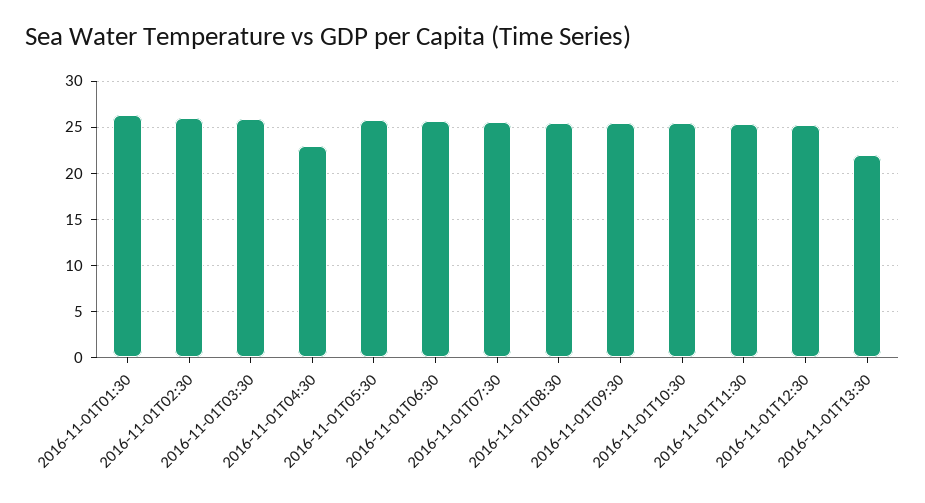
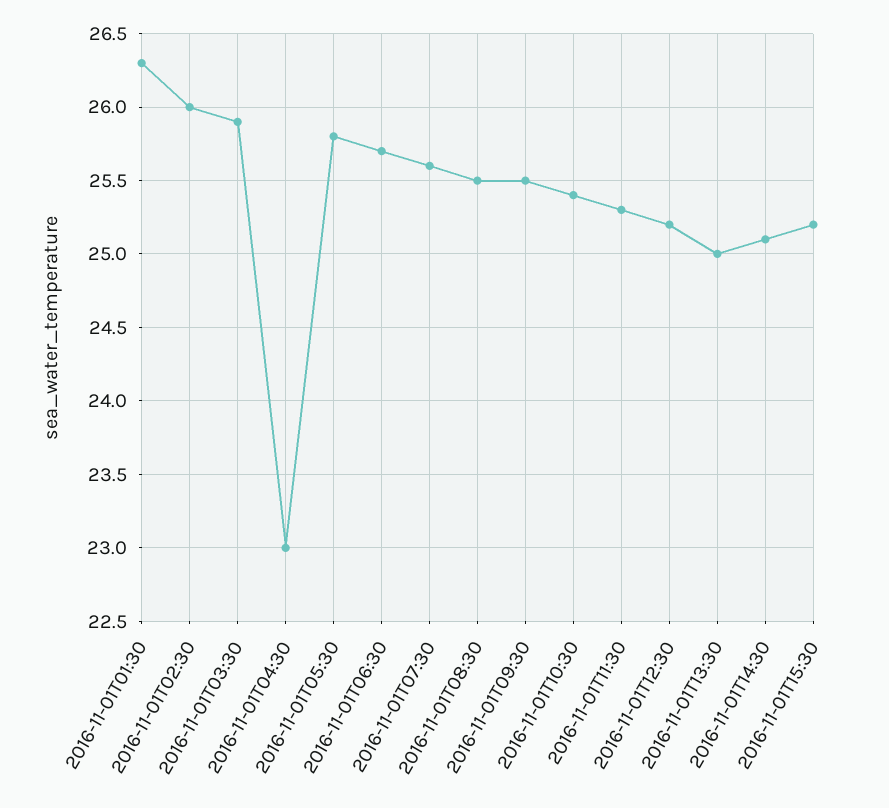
2016-11-01T13:30: 22 -> 25
2016-11-01T14:30: none -> 25.1
2016-11-01T15:30: none -> 25.2

